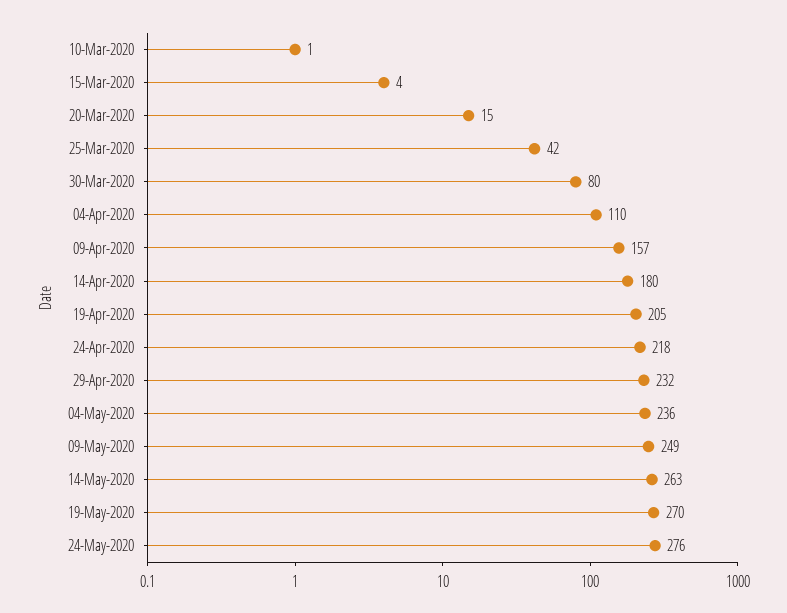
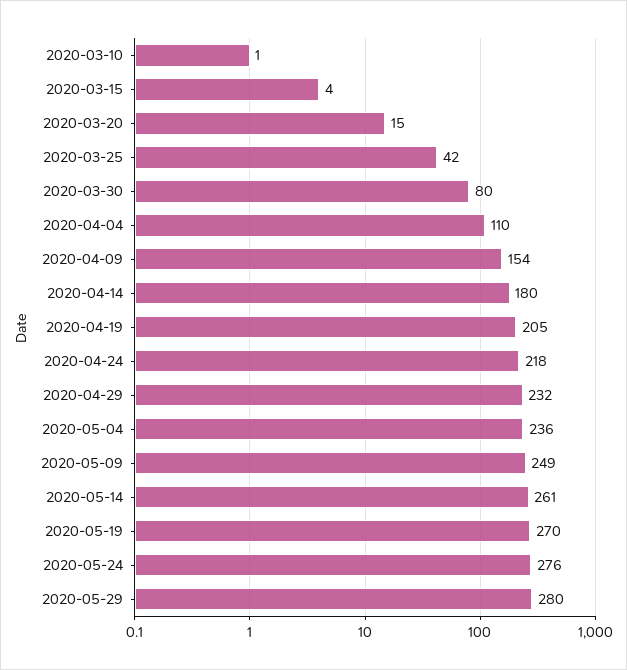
09-Apr-2020: 157 -> 154
14-May-2020: 263 -> 261
2020-05-29: none -> 280

